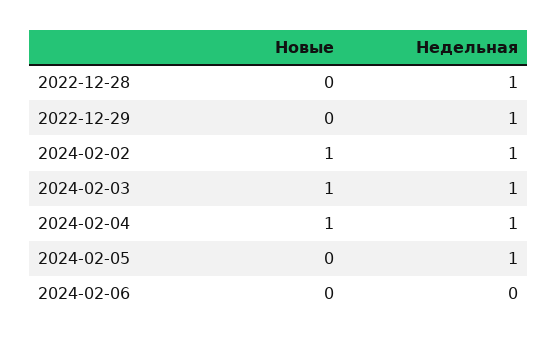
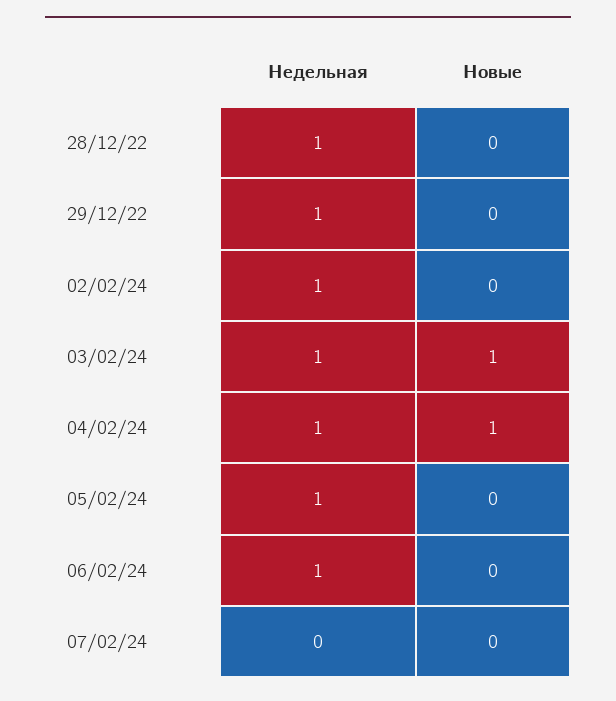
Новые, 2024-02-02: 1 -> 0
Недельная, 2024-02-06: 0 -> 1
Недельная, 07/02/24: none -> 0
Новые, 07/02/24: none -> 0

